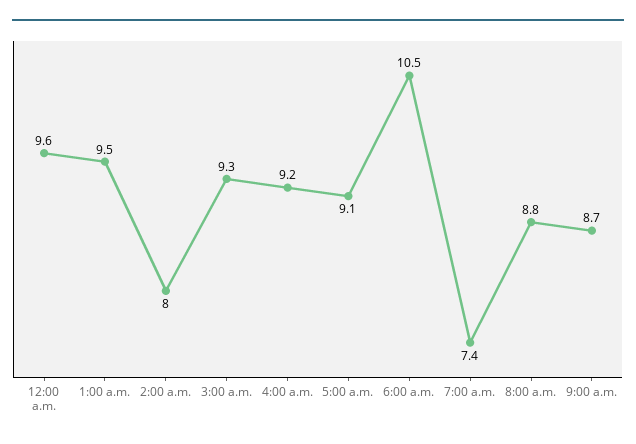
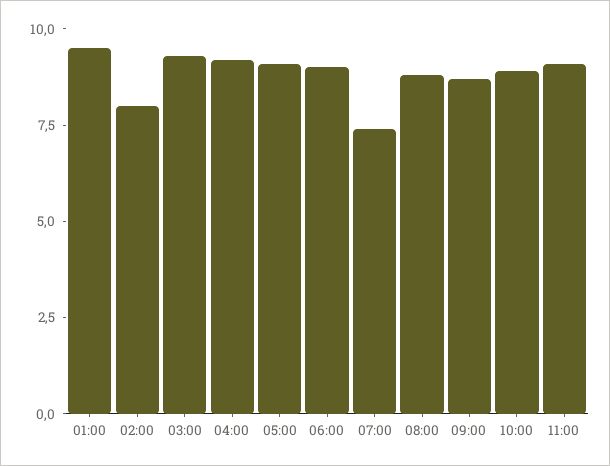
12:00 a.m.: 9.6 -> none
6:00 a.m.: 10.5 -> 9
10:00: none -> 9
11:00: none -> 9

